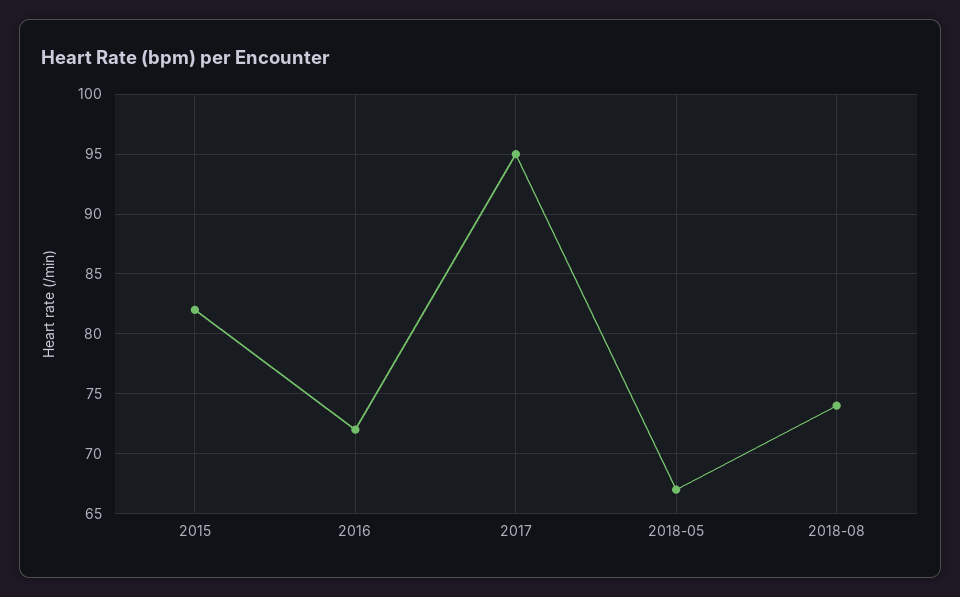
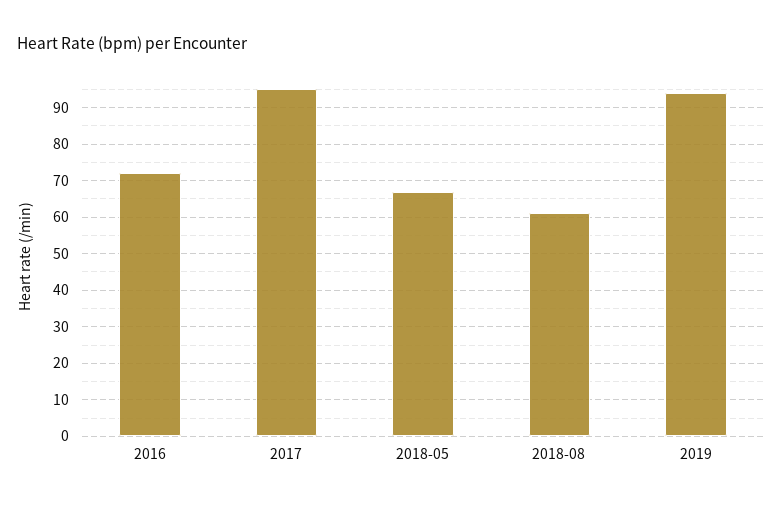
2015: 82 -> none
2018-08: 74 -> 60
2019: none -> 95

